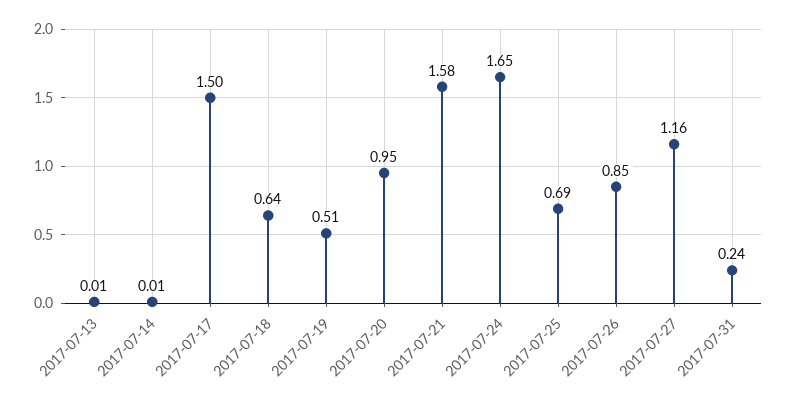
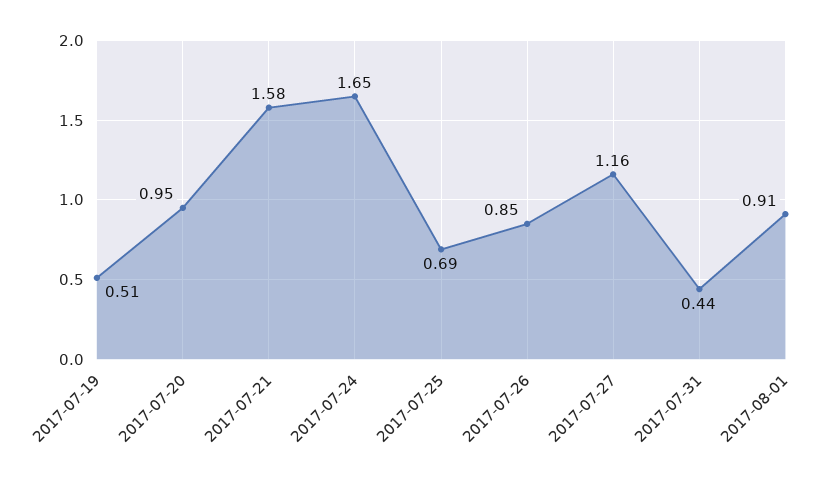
2017-07-13: 0.01 -> none
2017-07-14: 0.01 -> none
2017-07-17: 1.5 -> none
2017-07-18: 0.64 -> none
2017-07-31: 0.24 -> 0.44
2017-08-01: none -> 0.91

